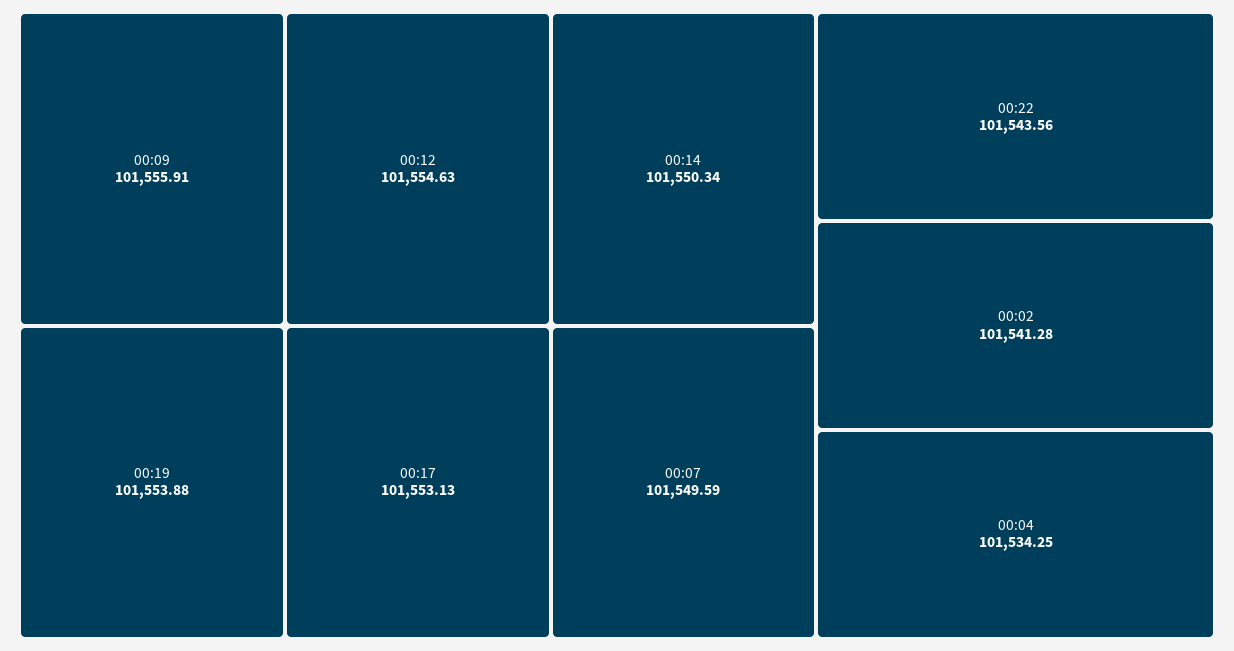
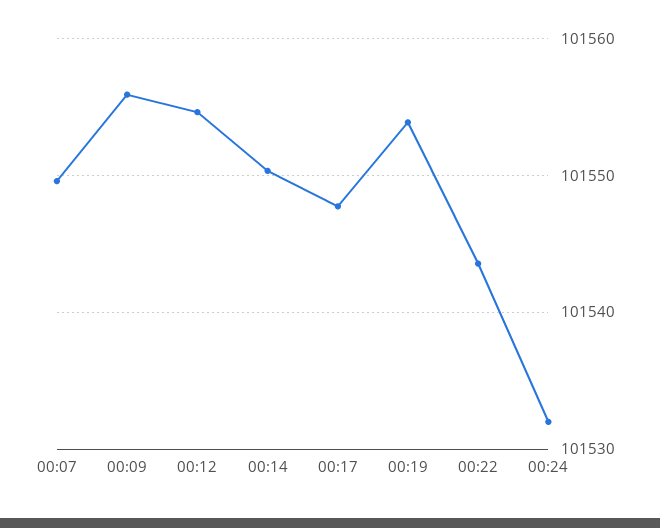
00:17: 101553.13 -> 101548
00:02: 101541.28 -> none
00:04: 101534.25 -> none
00:24: none -> 101532

